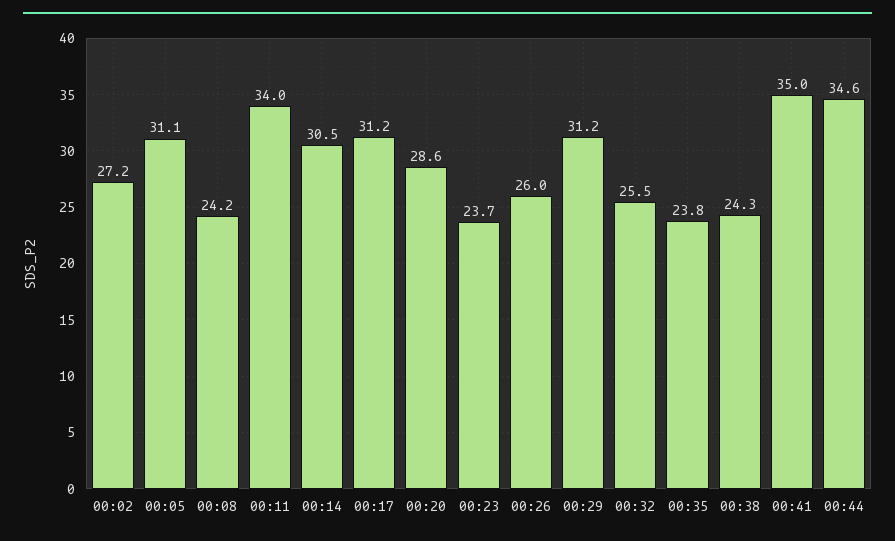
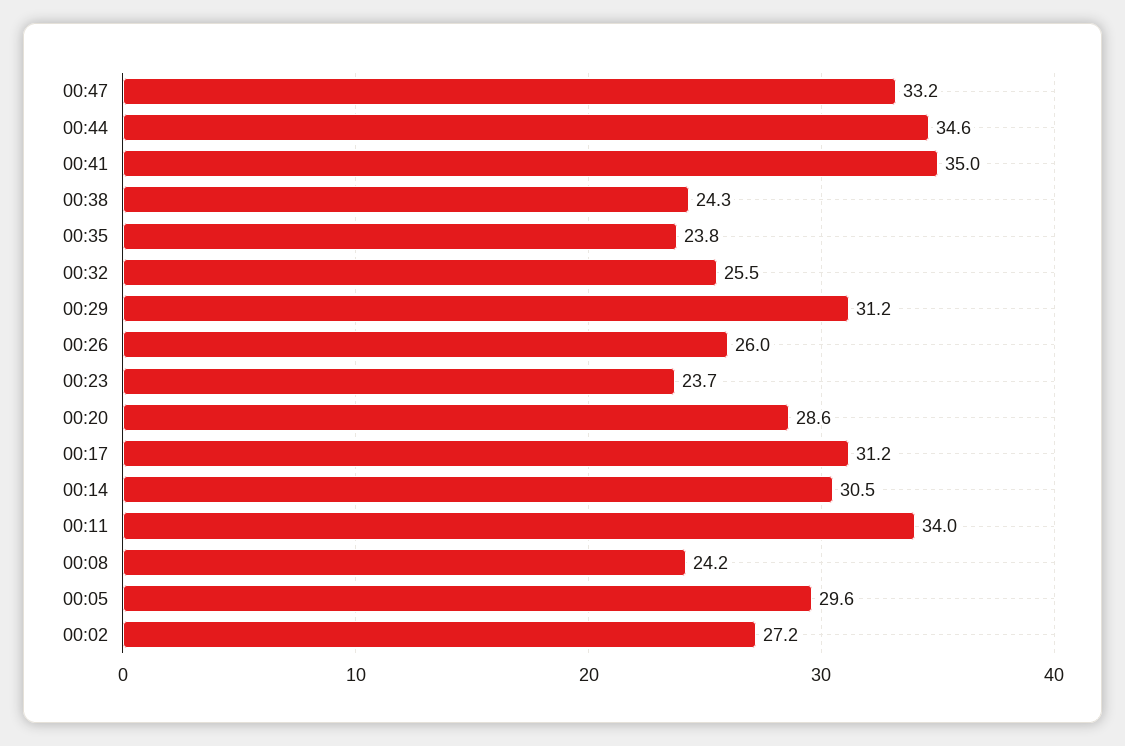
00:05: 31.1 -> 29.6
00:47: none -> 33.2

